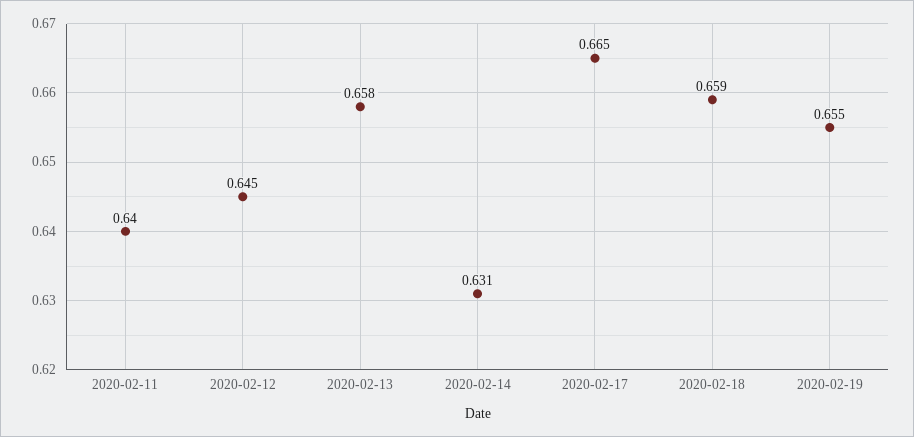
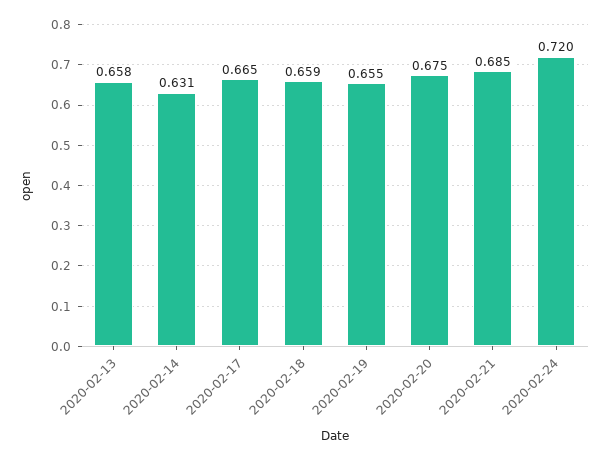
2020-02-11: 0.64 -> none
2020-02-12: 0.645 -> none
2020-02-20: none -> 0.675
2020-02-21: none -> 0.685
2020-02-24: none -> 0.72

